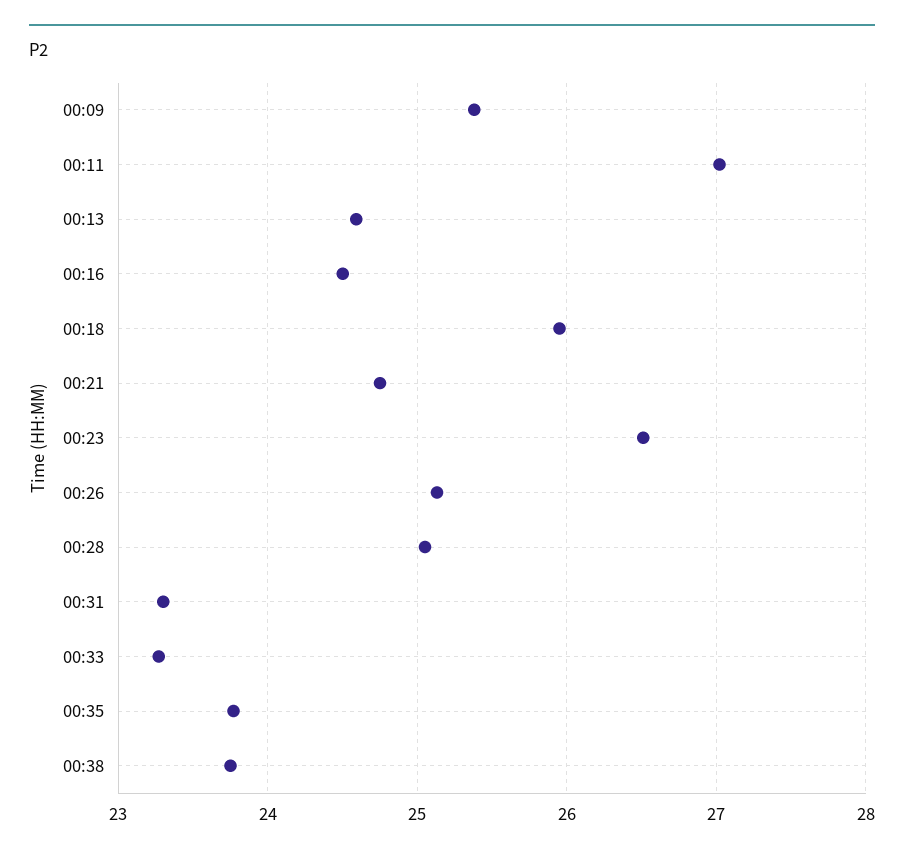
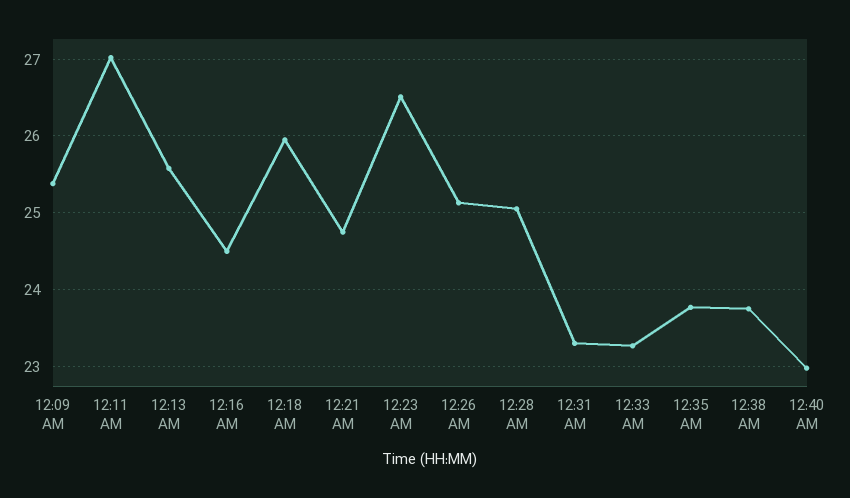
00:13: 24.6 -> 25.6
12:40 AM: none -> 23

